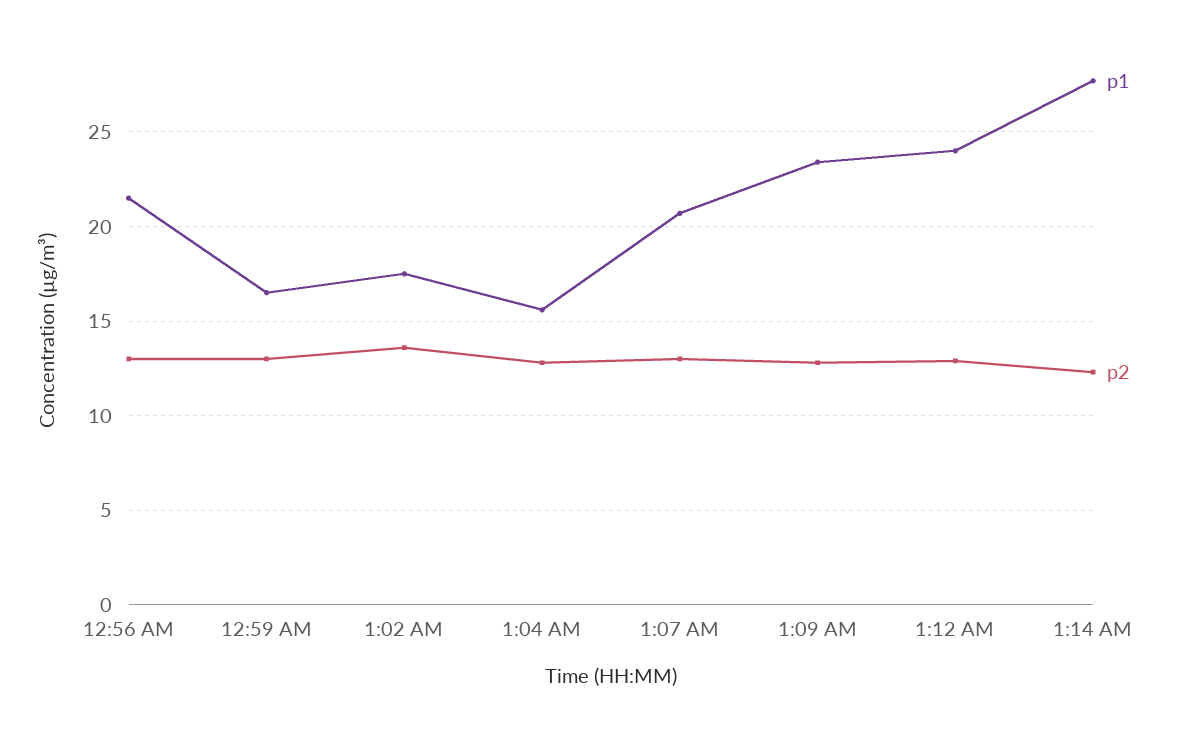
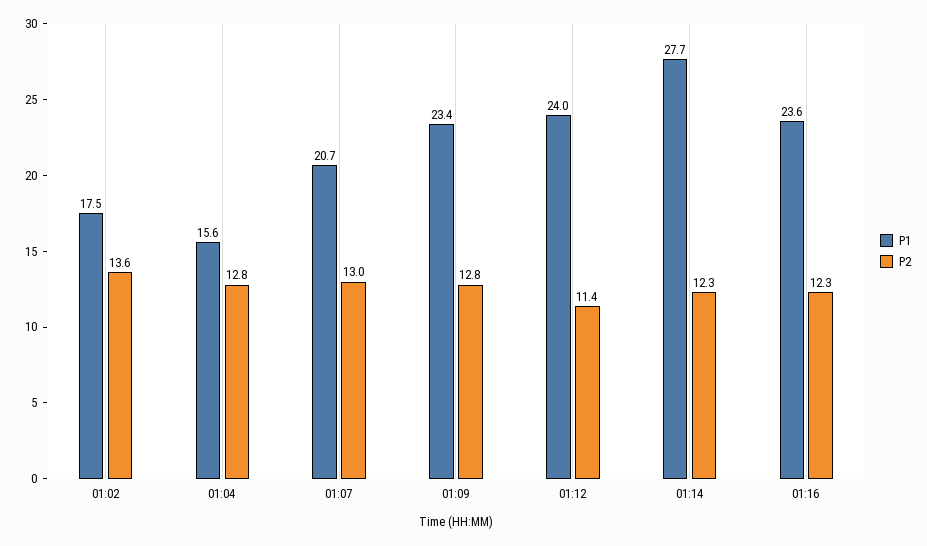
p1, 12:56 AM: 21.5 -> none
p2, 12:56 AM: 13 -> none
p1, 12:59 AM: 16.5 -> none
p2, 12:59 AM: 13 -> none
p2, 1:12 AM: 13 -> 11.4
p1, 01:16: none -> 23.6
p2, 01:16: none -> 12.3

